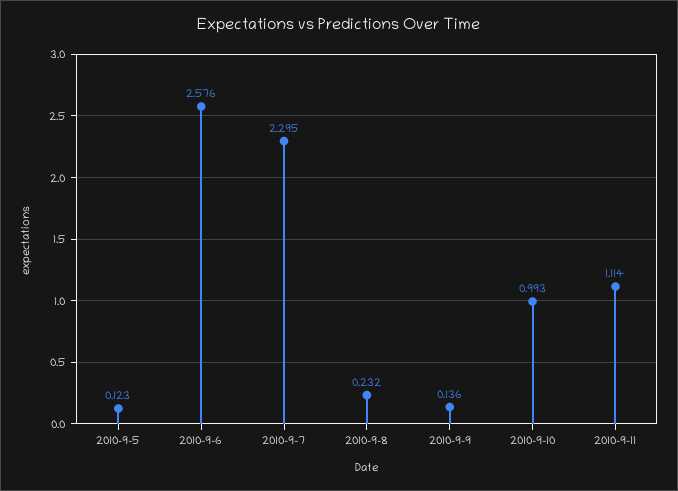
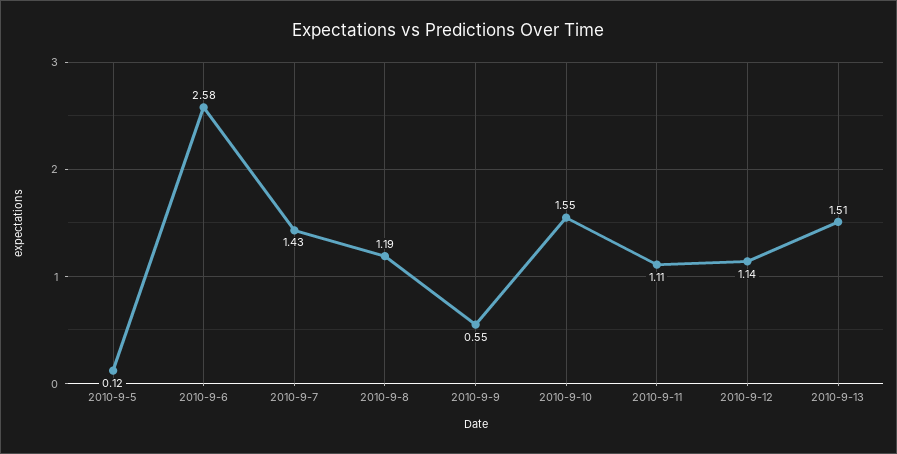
2010-9-7: 2.295 -> 1.43
2010-9-8: 0.232 -> 1.19
2010-9-9: 0.136 -> 0.55
2010-9-10: 0.993 -> 1.55
2010-9-12: none -> 1.14
2010-9-13: none -> 1.51

